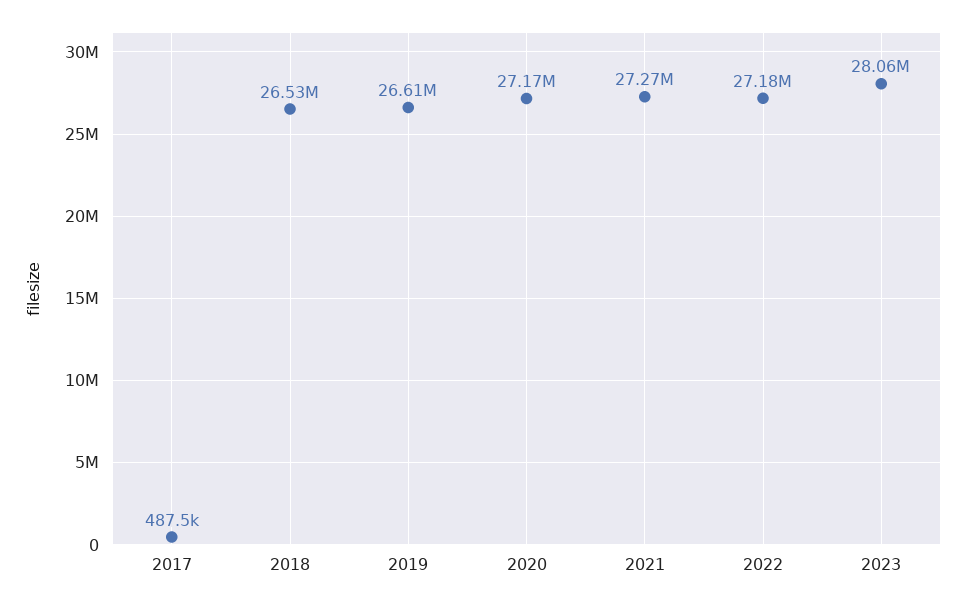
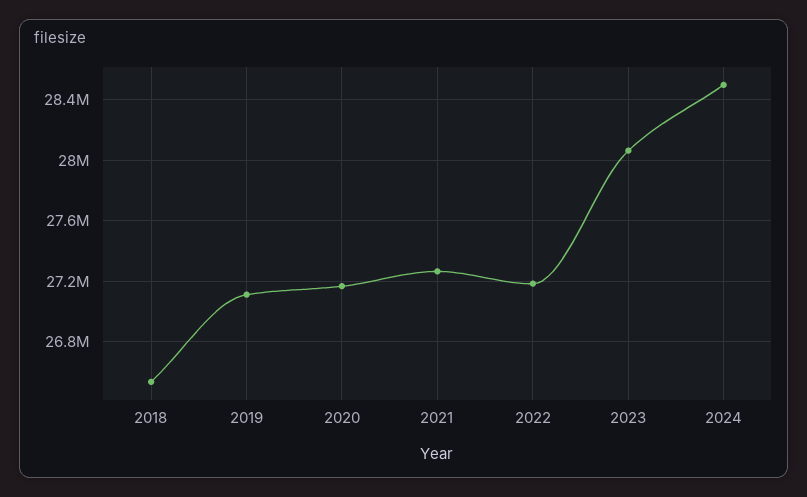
2017: 487500 -> none
2019: 26610000 -> 27100000
2024: none -> 28500000

